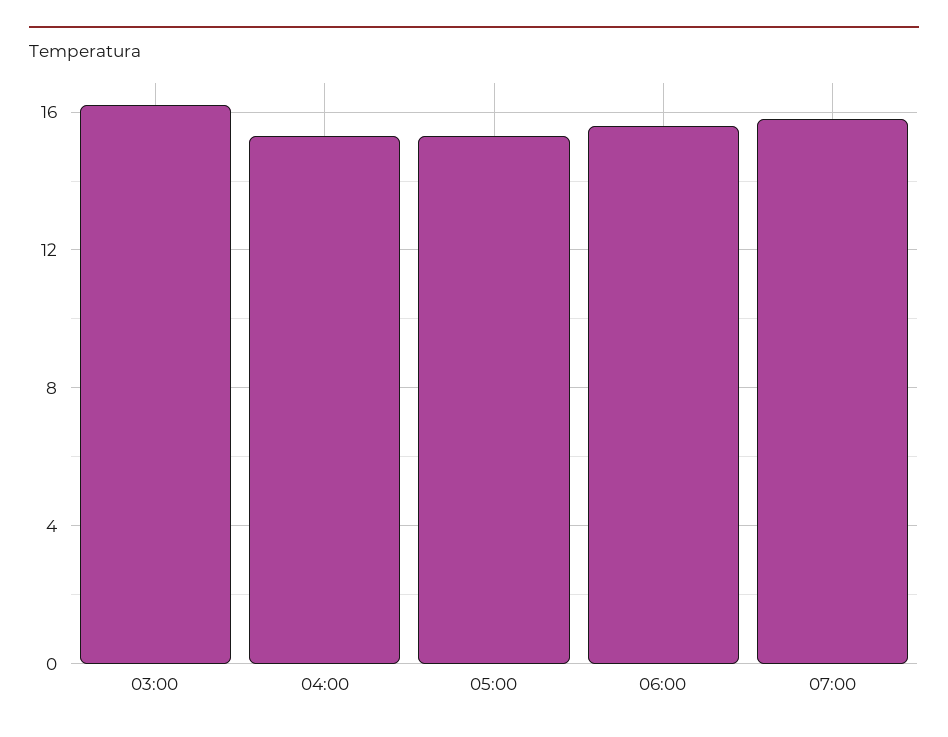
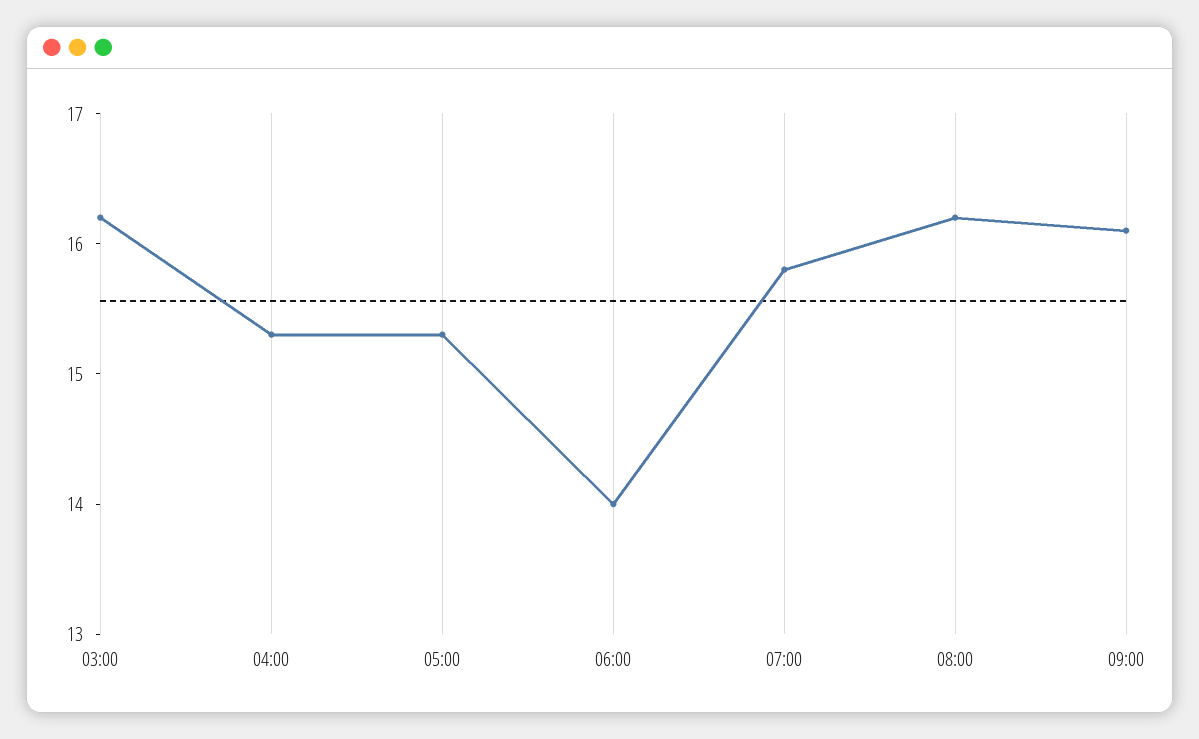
06:00: 15.5 -> 14
08:00: none -> 16.2
09:00: none -> 16.1

